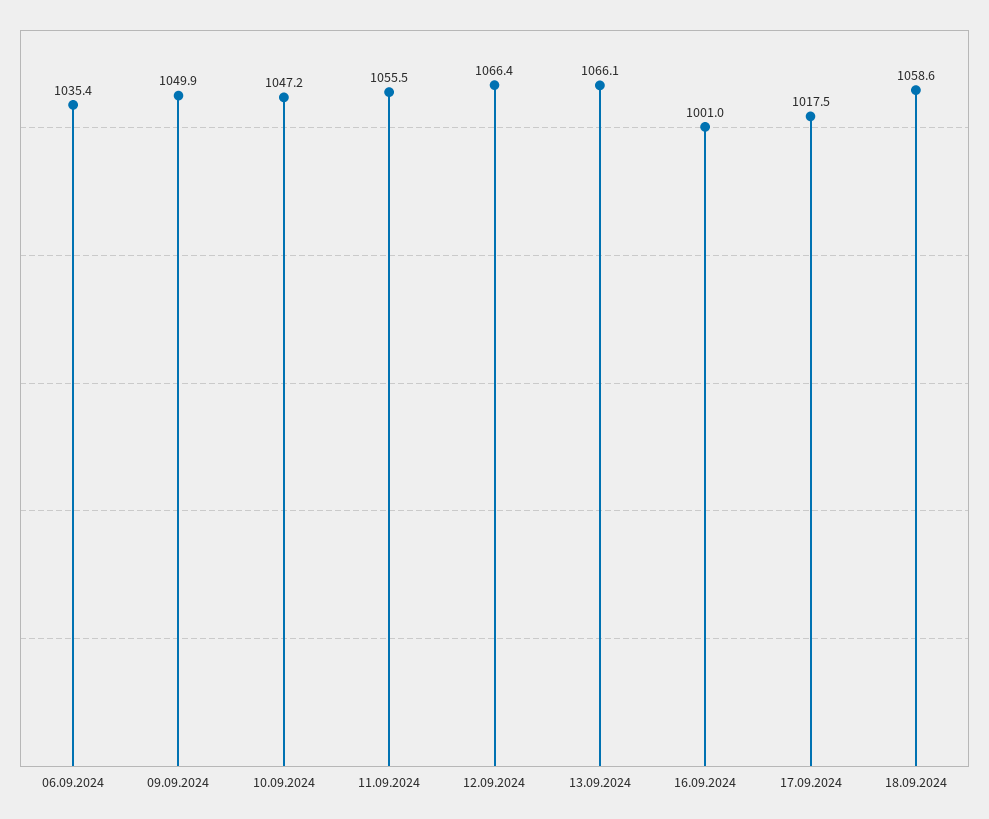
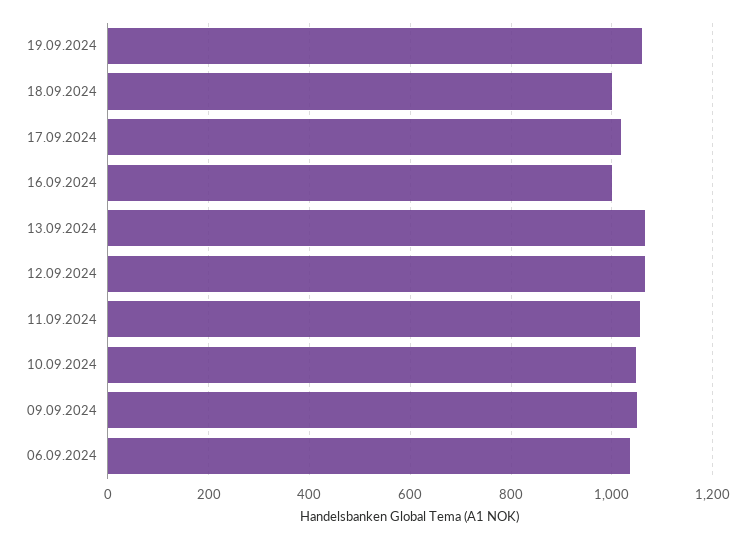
18.09.2024: 1058.6 -> 1000
19.09.2024: none -> 1060

